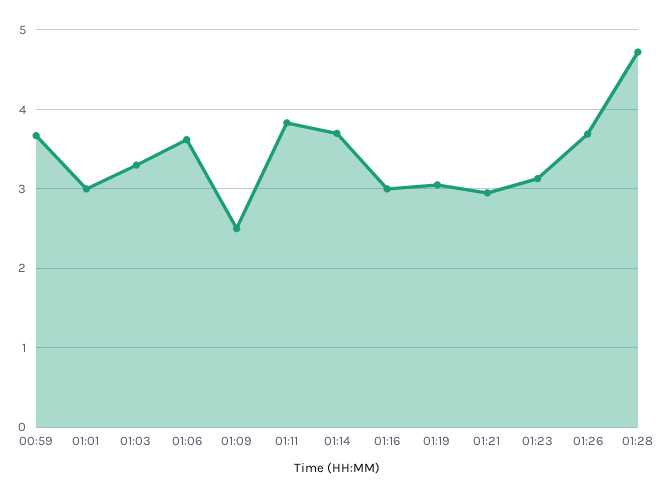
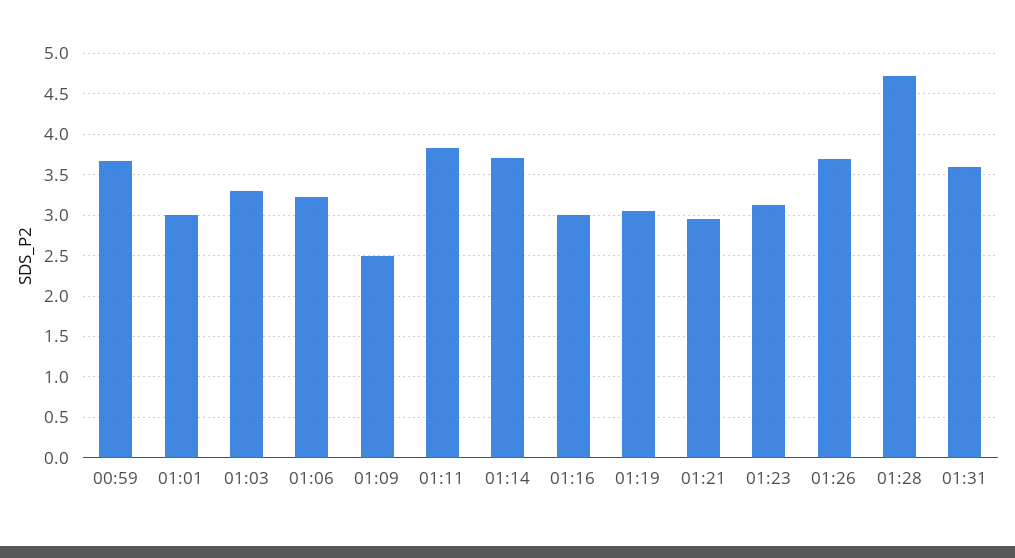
01:06: 3.6 -> 3.2
01:31: none -> 3.6

